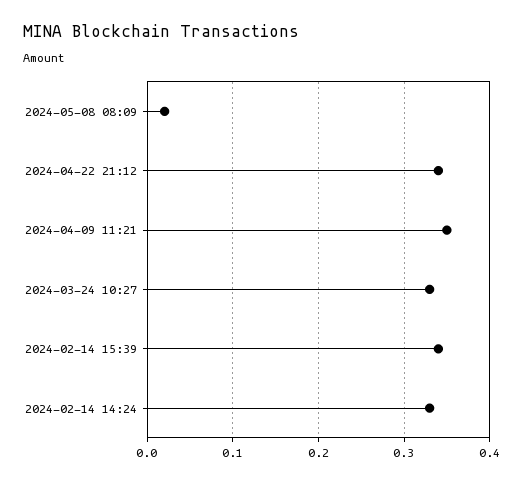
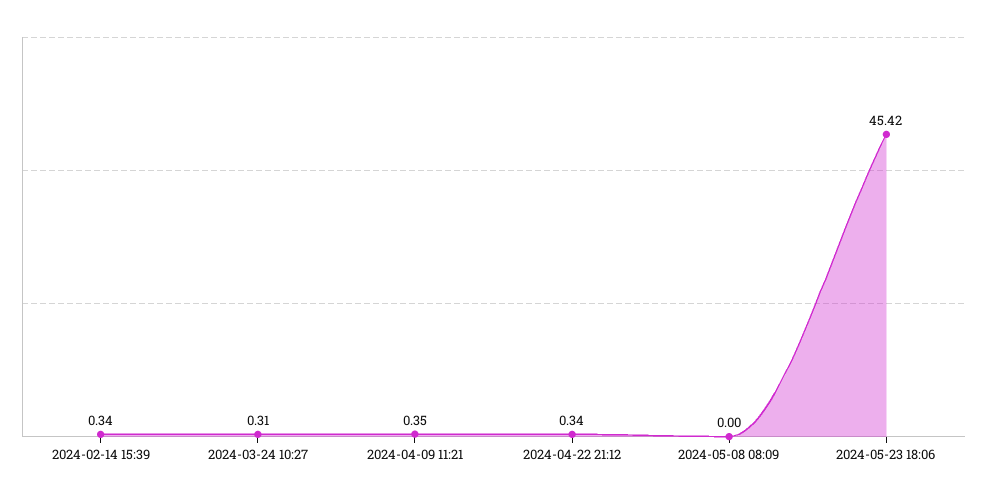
2024-05-08 08:09: 0.02 -> 0
2024-03-24 10:27: 0.33 -> 0.31
2024-02-14 14:24: 0.33 -> none
2024-05-23 18:06: none -> 45.42

